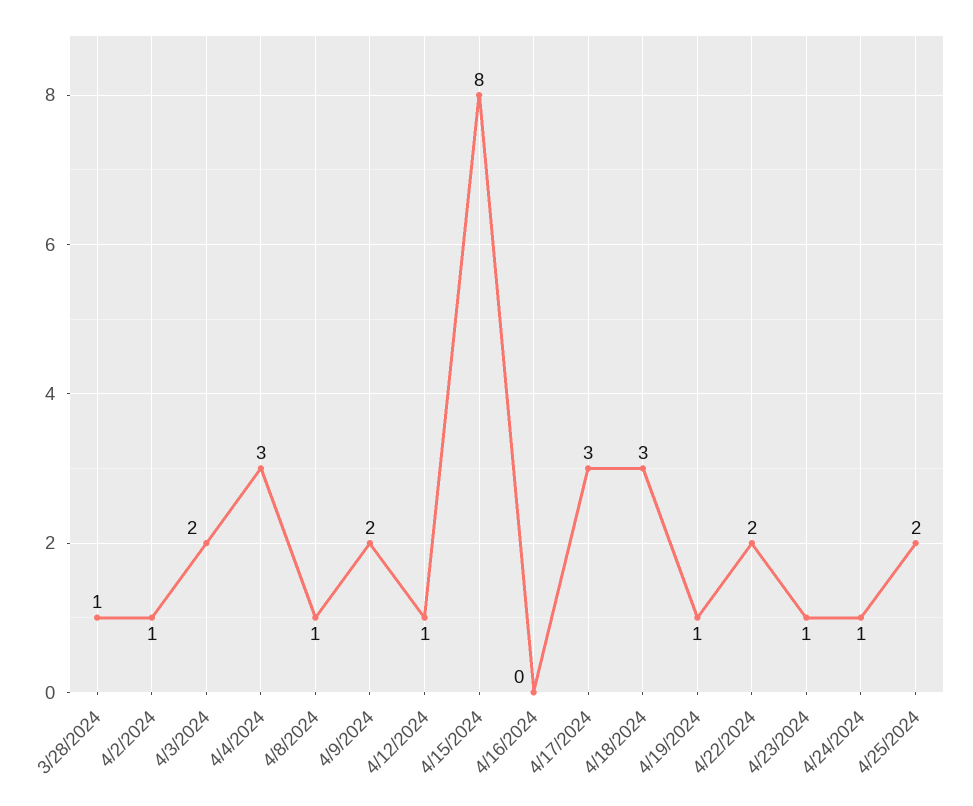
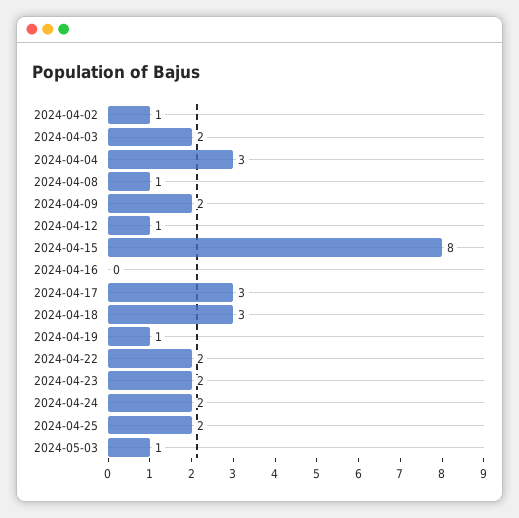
3/28/2024: 1 -> none
4/23/2024: 1 -> 2
4/24/2024: 1 -> 2
2024-05-03: none -> 1

